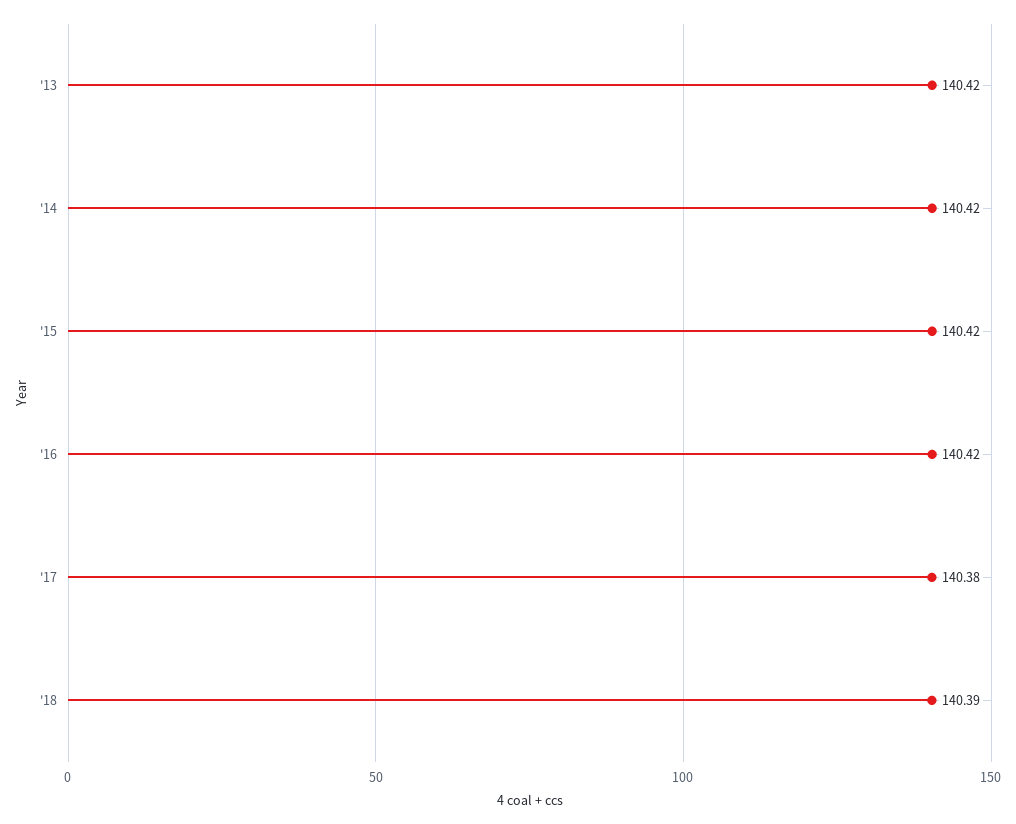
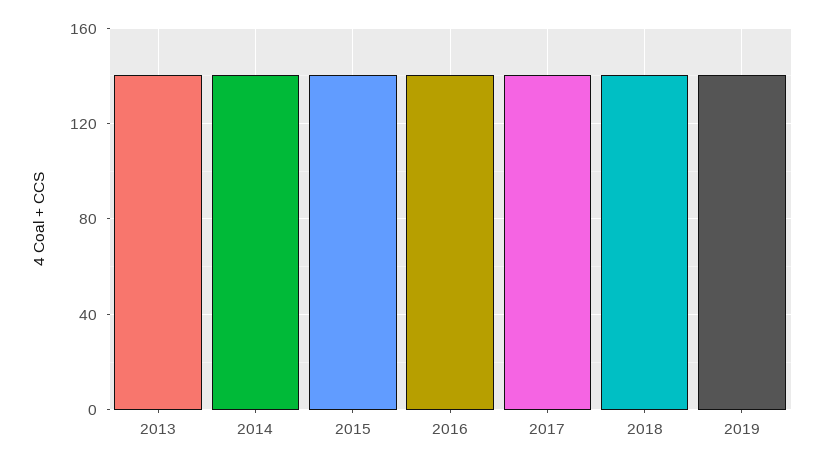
2019: none -> 140

